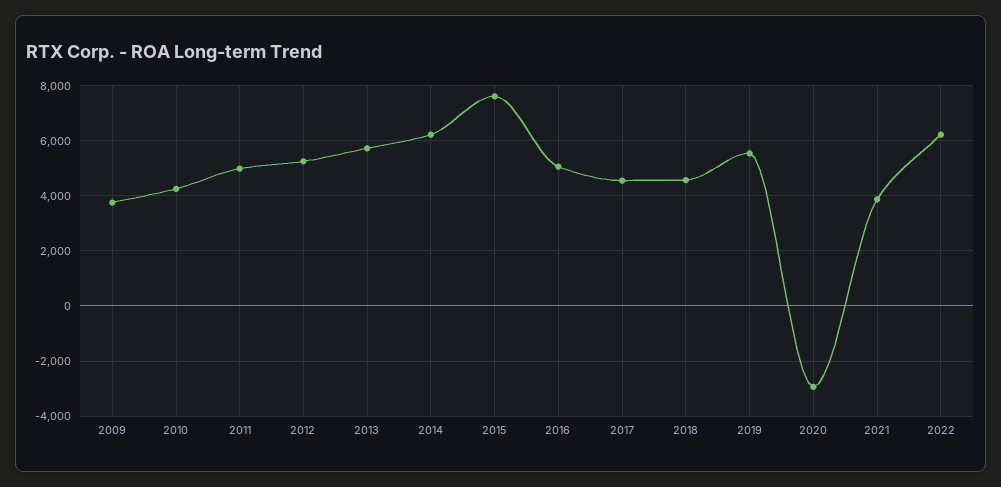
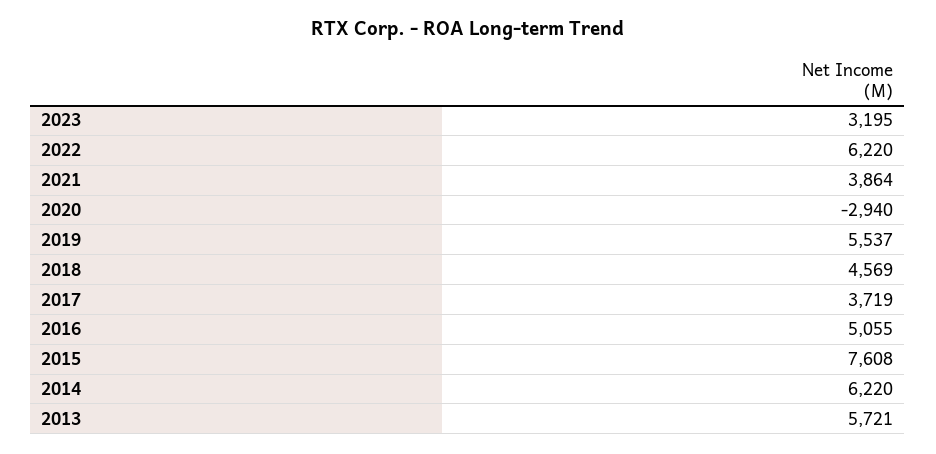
2009: 3750 -> none
2010: 4250 -> none
2011: 5000 -> none
2012: 5250 -> none
2017: 4500 -> 3719
2023: none -> 3195

